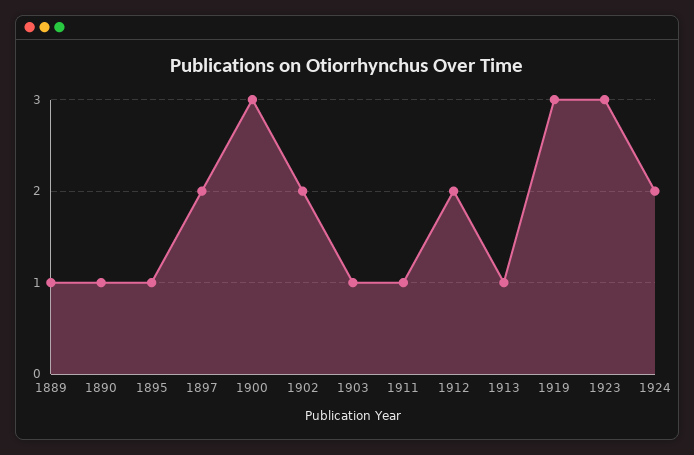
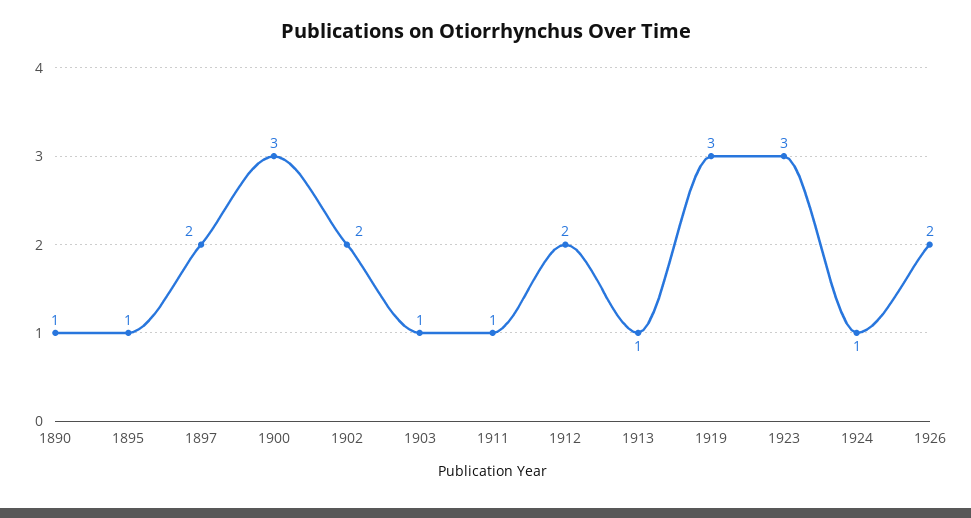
1889: 1 -> none
1924: 2 -> 1
1926: none -> 2

